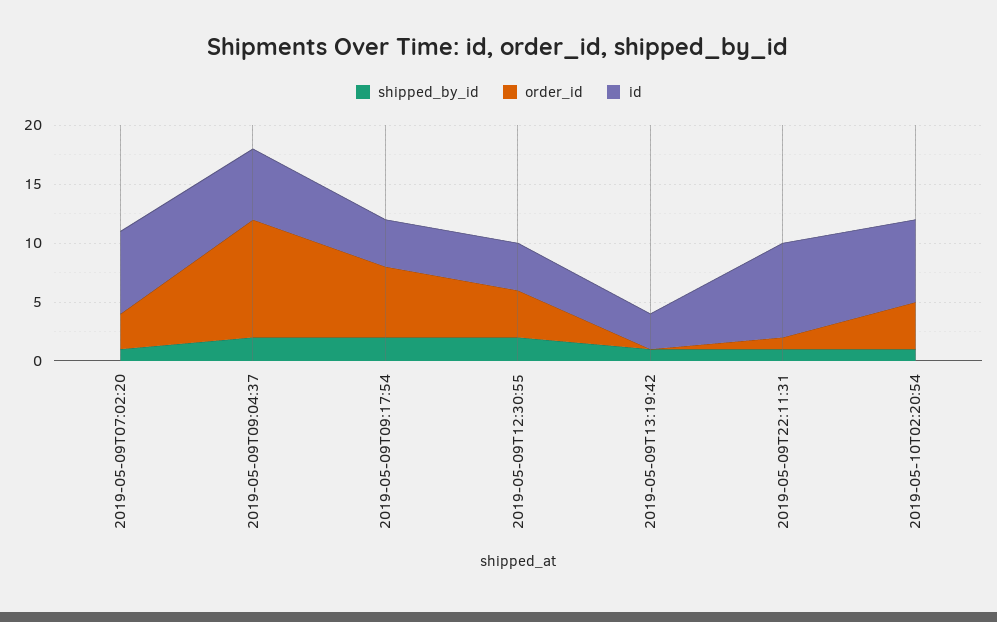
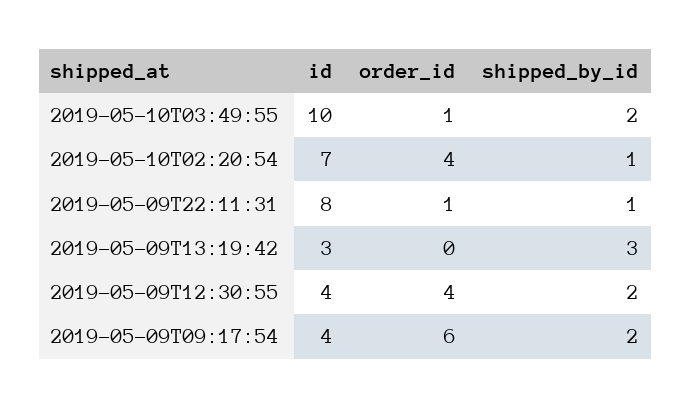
shipped_by_id, 2019-05-09T07:02:20: 1 -> none
order_id, 2019-05-09T07:02:20: 3 -> none
id, 2019-05-09T07:02:20: 7 -> none
shipped_by_id, 2019-05-09T09:04:37: 2 -> none
order_id, 2019-05-09T09:04:37: 10 -> none
id, 2019-05-09T09:04:37: 6 -> none
shipped_by_id, 2019-05-09T13:19:42: 1 -> 3
id, 2019-05-10T03:49:55: none -> 10
order_id, 2019-05-10T03:49:55: none -> 1
shipped_by_id, 2019-05-10T03:49:55: none -> 2

